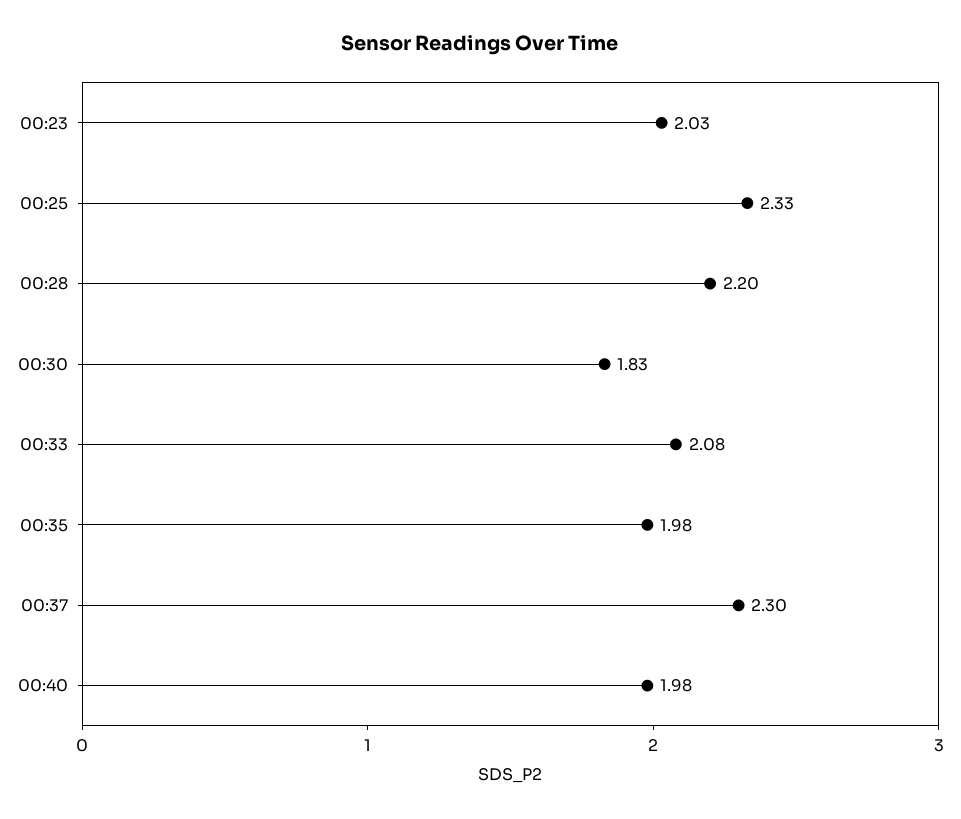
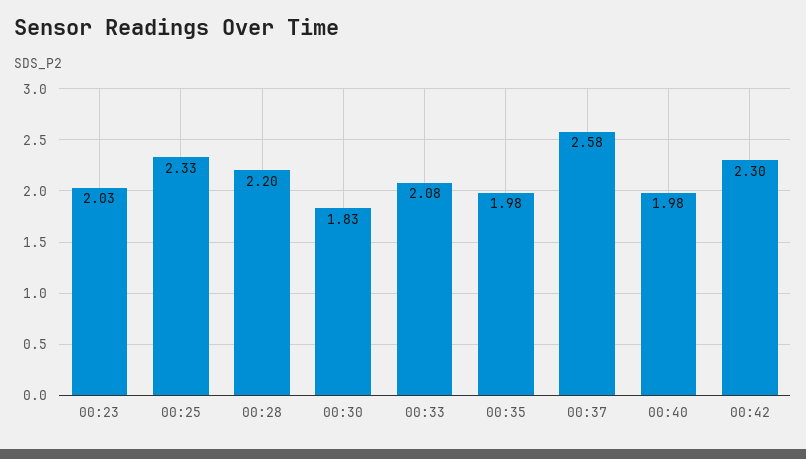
00:37: 2.3 -> 2.58
00:42: none -> 2.3

